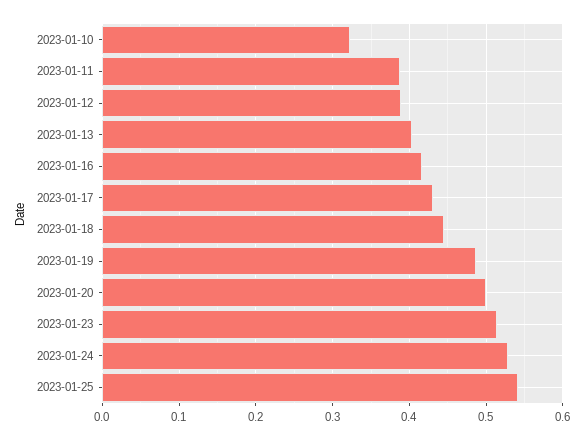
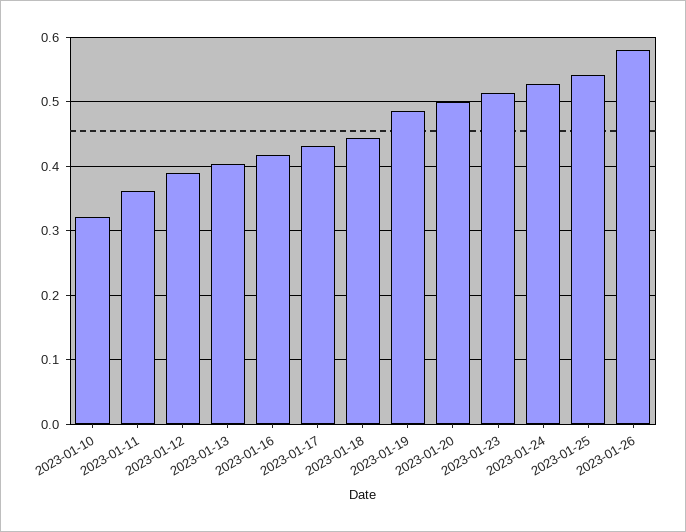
2023-01-11: 0.39 -> 0.36
2023-01-26: none -> 0.58

